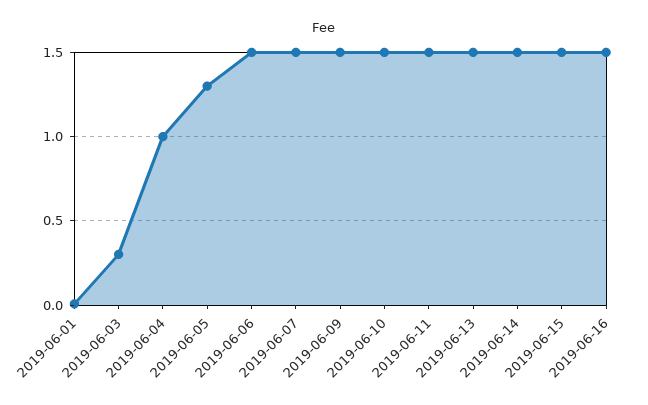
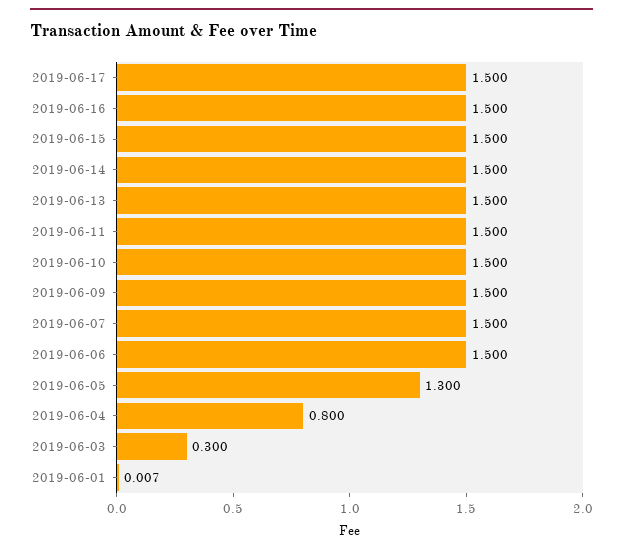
2019-06-04: 1 -> 0.8
2019-06-17: none -> 1.5

